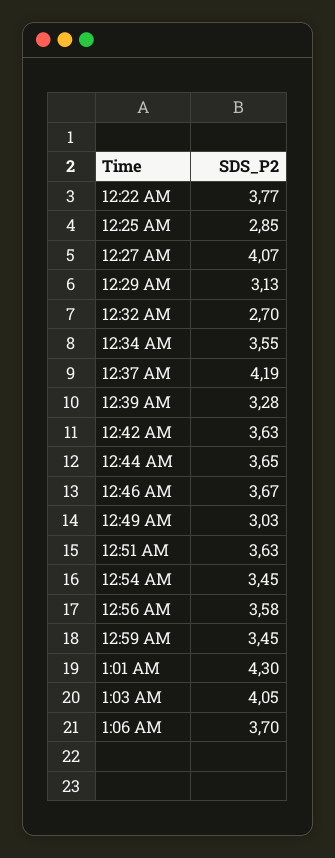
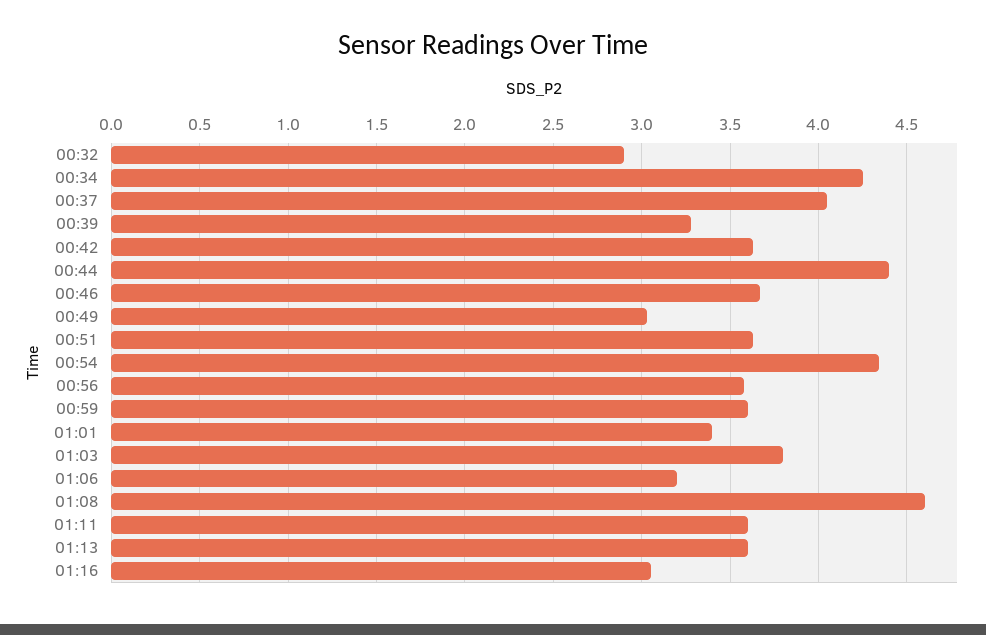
12:22 AM: 3.77 -> none
12:25 AM: 2.85 -> none
12:27 AM: 4.07 -> none
12:29 AM: 3.13 -> none
12:32 AM: 2.7 -> 2.9
12:34 AM: 3.55 -> 4.25
12:37 AM: 4.19 -> 4.05
12:44 AM: 3.65 -> 4.4
12:54 AM: 3.45 -> 4.35
12:59 AM: 3.45 -> 3.6
1:01 AM: 4.3 -> 3.4
1:03 AM: 4.05 -> 3.8
1:06 AM: 3.7 -> 3.2
01:08: none -> 4.6
01:11: none -> 3.6
01:13: none -> 3.6
01:16: none -> 3.05

